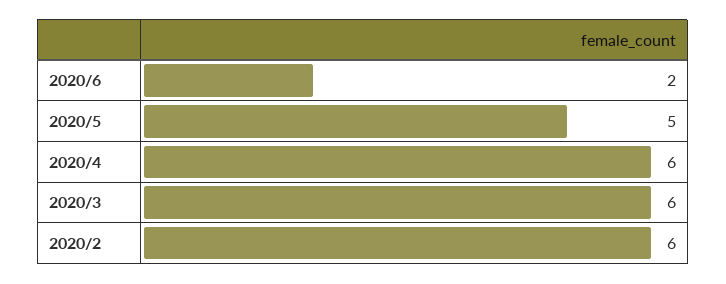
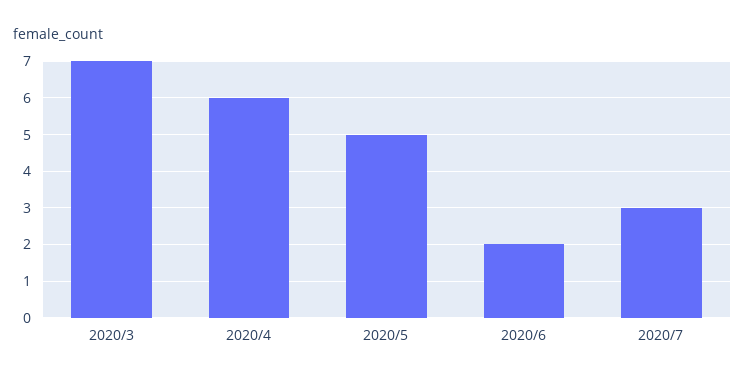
2020/3: 6 -> 7
2020/2: 6 -> none
2020/7: none -> 3

